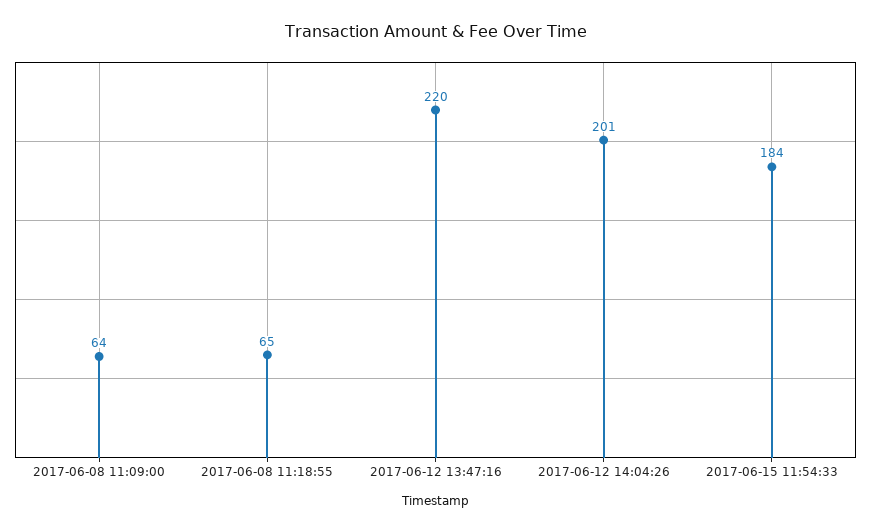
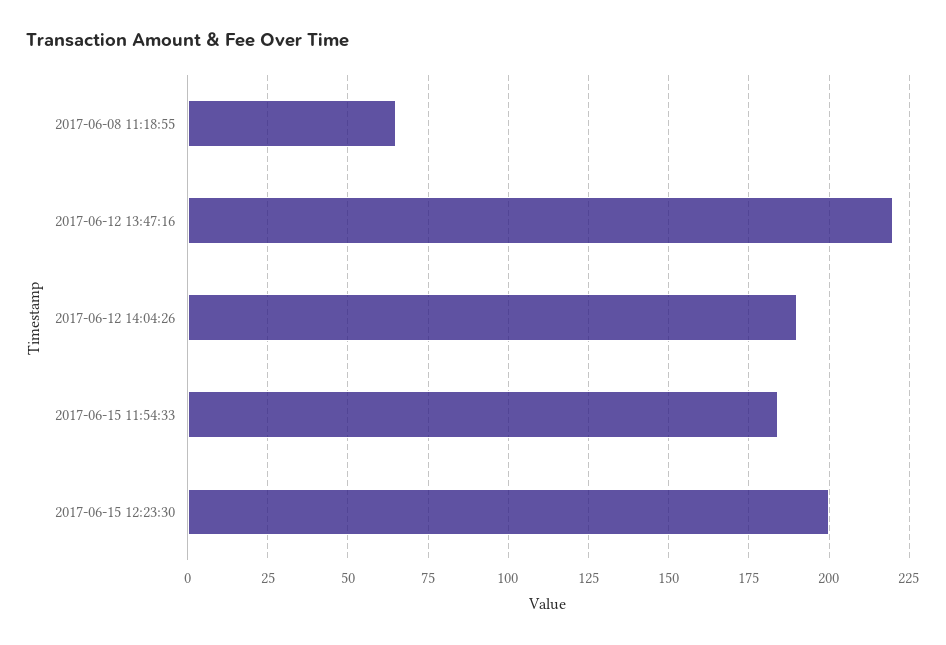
2017-06-08 11:09:00: 64 -> none
2017-06-12 14:04:26: 201 -> 190
2017-06-15 12:23:30: none -> 200

